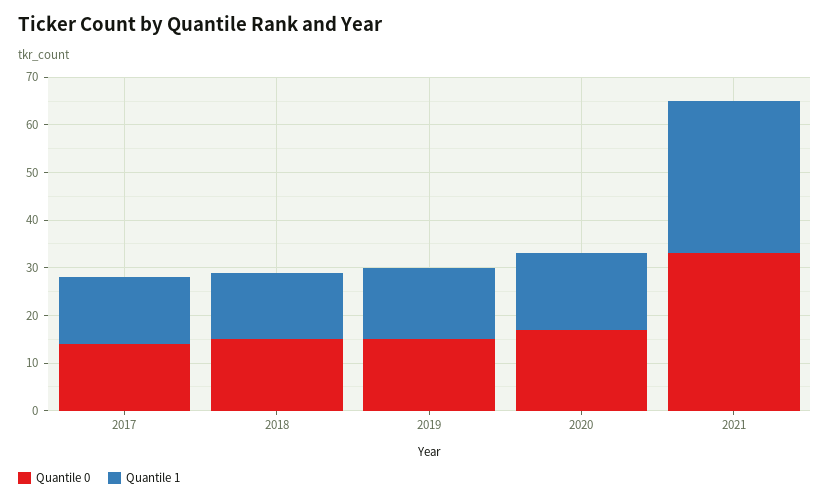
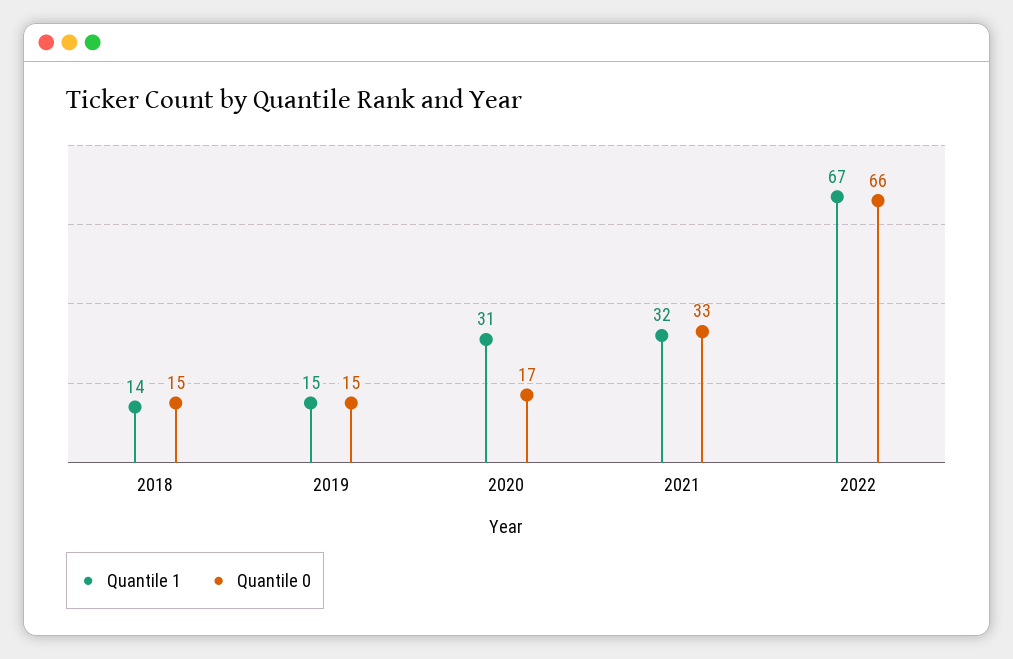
Quantile 0, 2017: 15 -> none
Quantile 1, 2017: 15 -> none
Quantile 1, 2020: 15 -> 31
Quantile 1, 2022: none -> 67
Quantile 0, 2022: none -> 66

